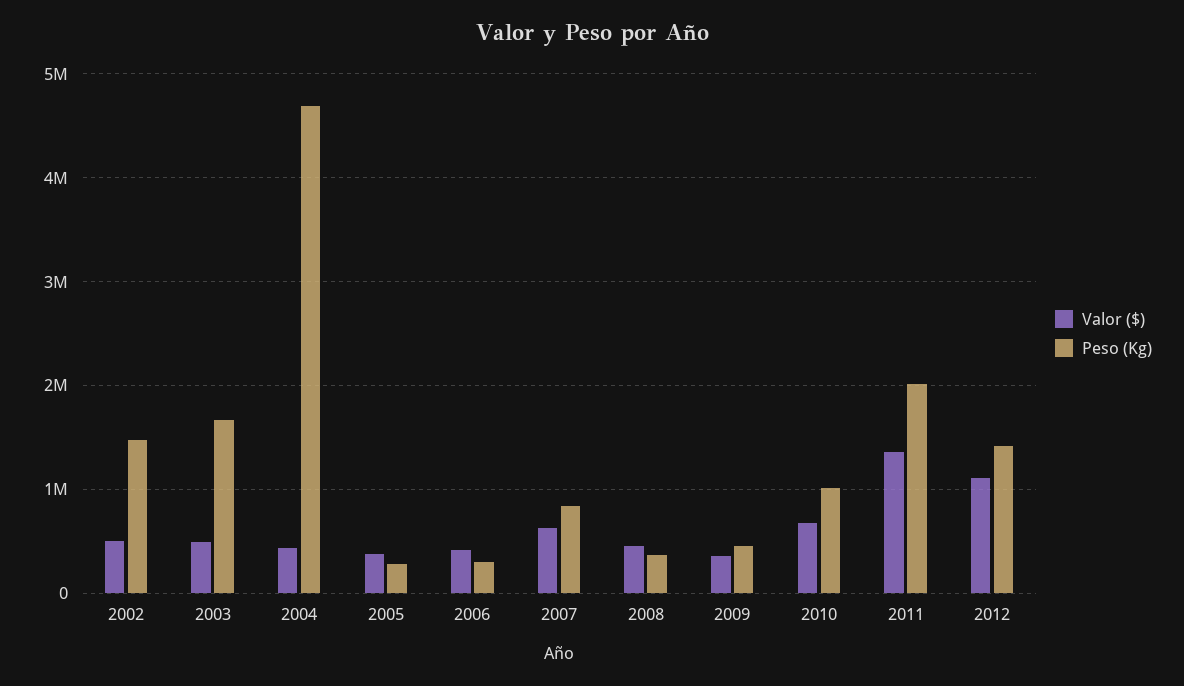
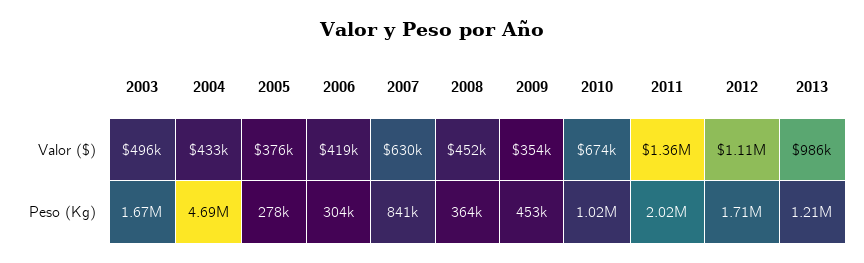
Valor ($), 2002: 500000 -> none
Peso (Kg), 2002: 1500000 -> none
Peso (Kg), 2012: 1400000 -> 1710000
Valor ($), 2013: none -> 986000
Peso (Kg), 2013: none -> 1210000

